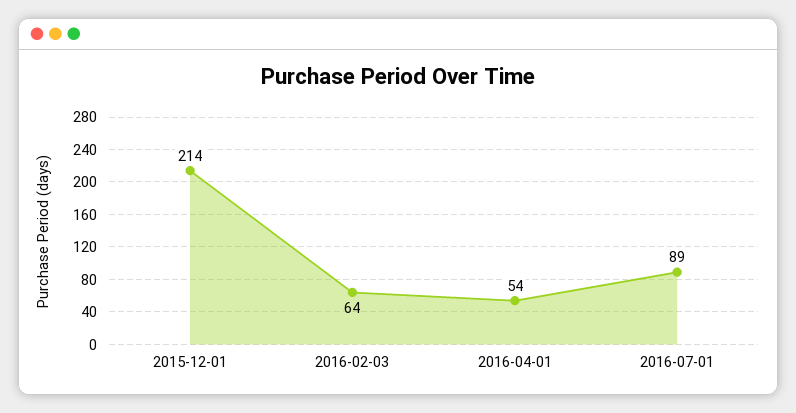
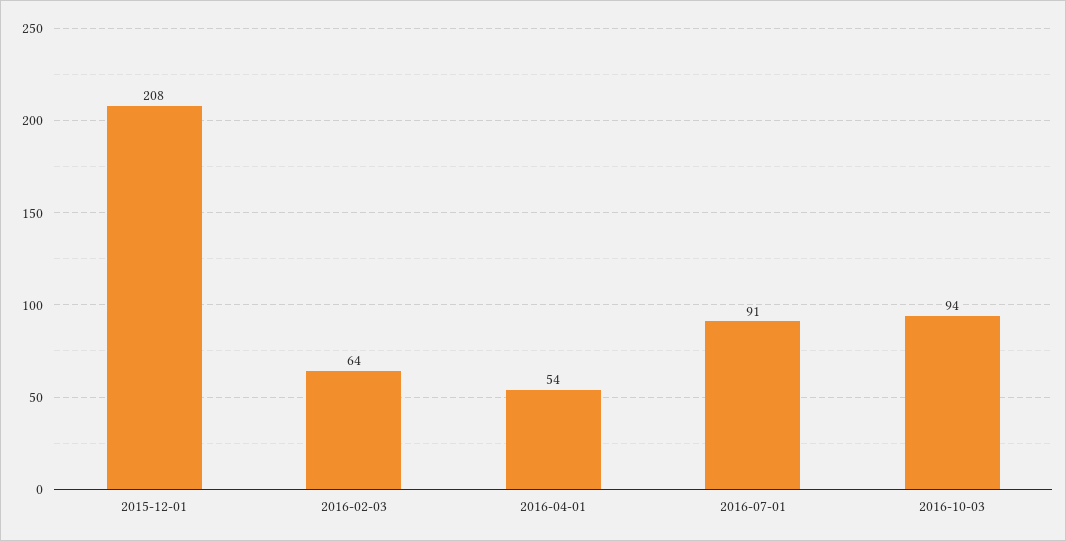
2015-12-01: 214 -> 208
2016-07-01: 89 -> 91
2016-10-03: none -> 94

